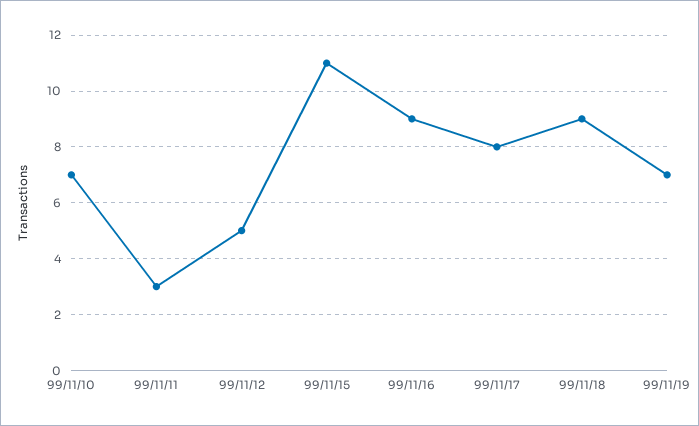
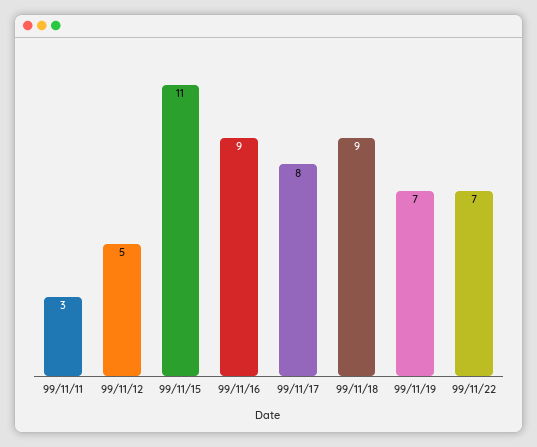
99/11/10: 7 -> none
99/11/22: none -> 7

